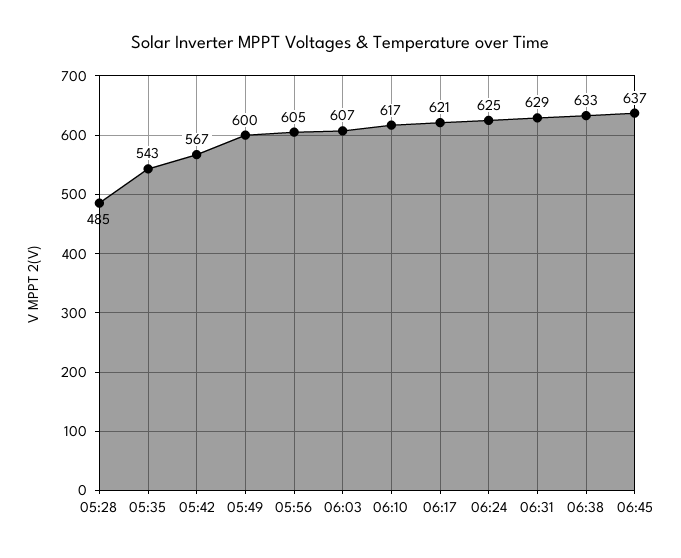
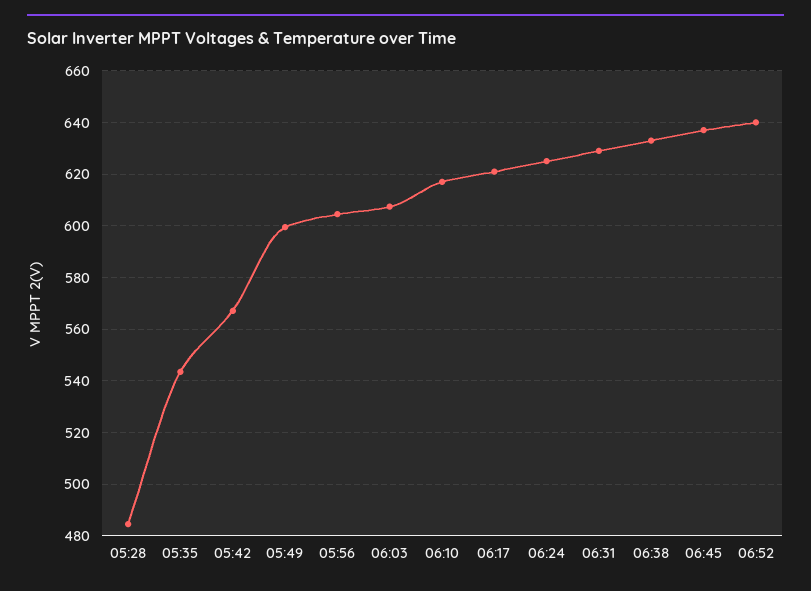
06:52: none -> 640

